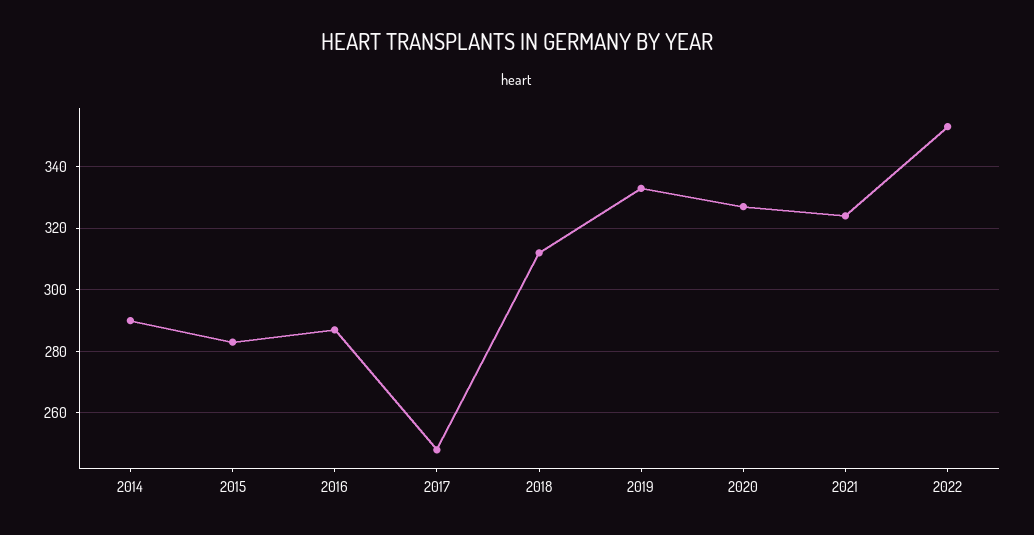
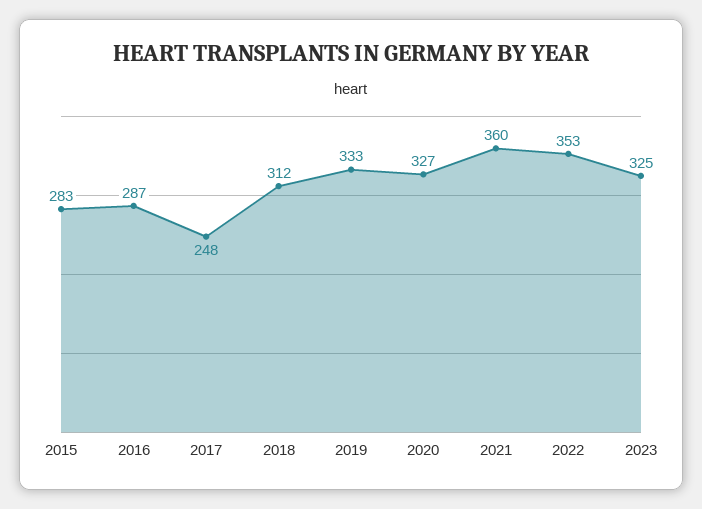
2014: 290 -> none
2021: 325 -> 360
2023: none -> 325

